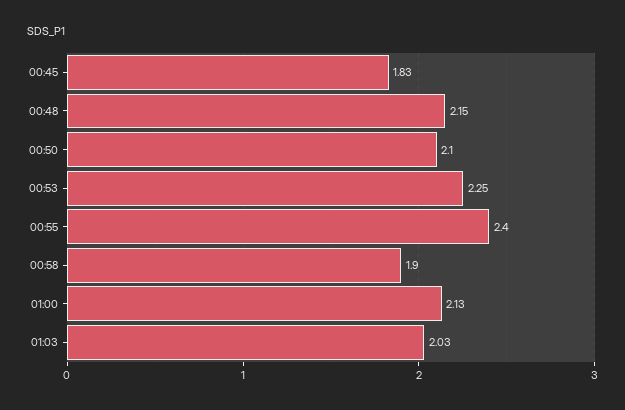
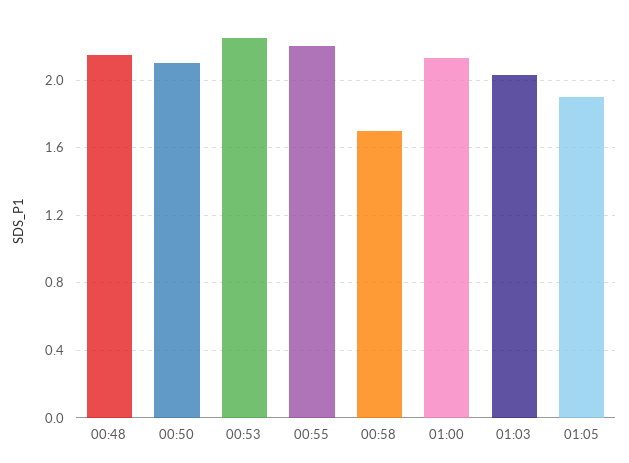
00:45: 1.83 -> none
00:55: 2.4 -> 2.2
00:58: 1.9 -> 1.7
01:05: none -> 1.9

